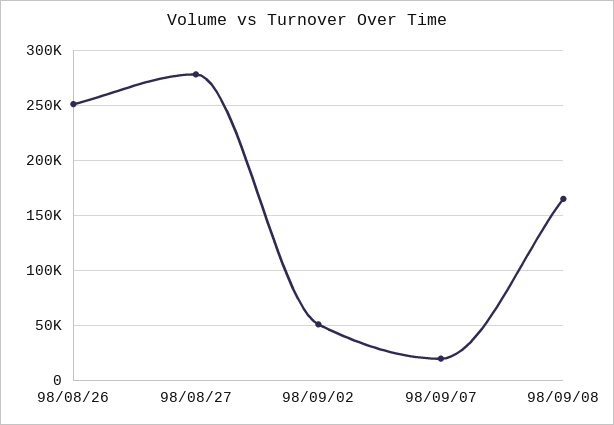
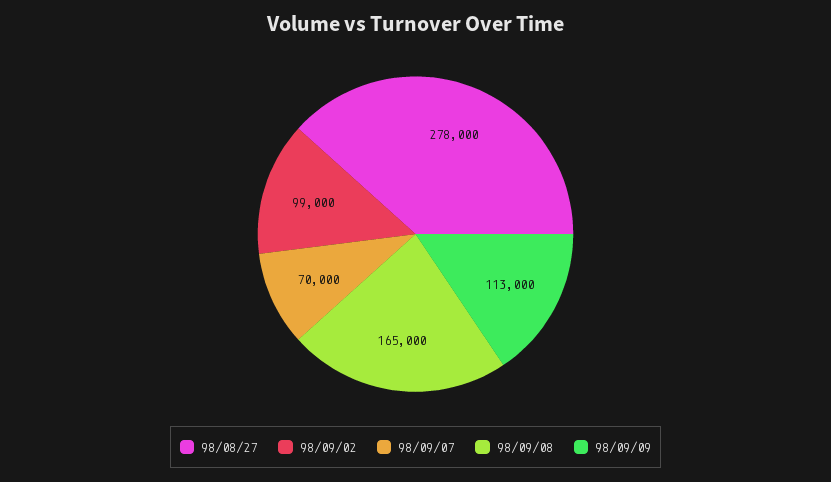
98/08/26: 250000 -> none
98/09/02: 50000 -> 99000
98/09/07: 20000 -> 70000
98/09/09: none -> 113000

